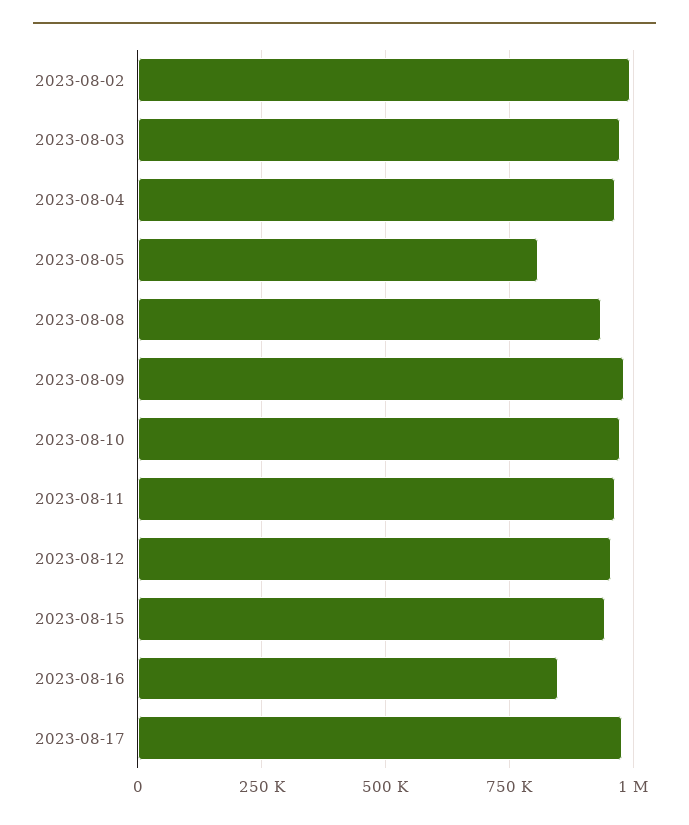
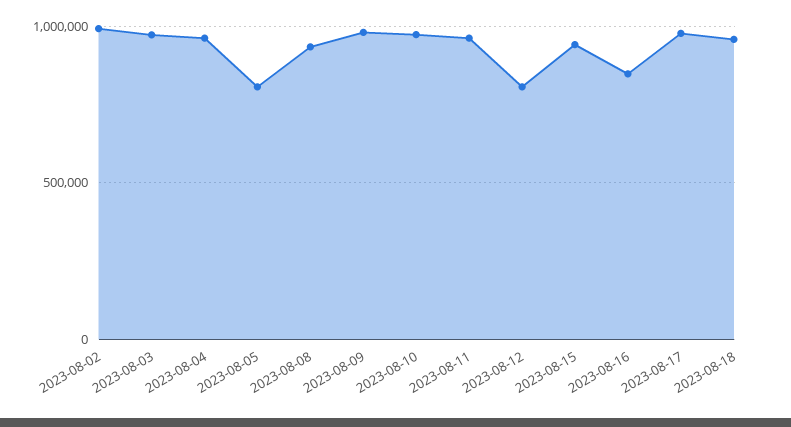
2023-08-12: 950000 -> 800000
2023-08-18: none -> 950000

